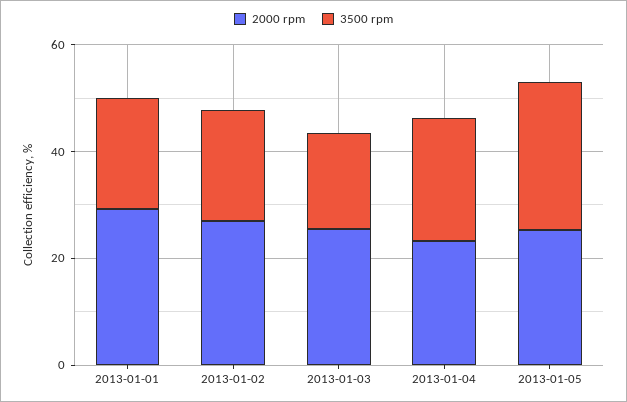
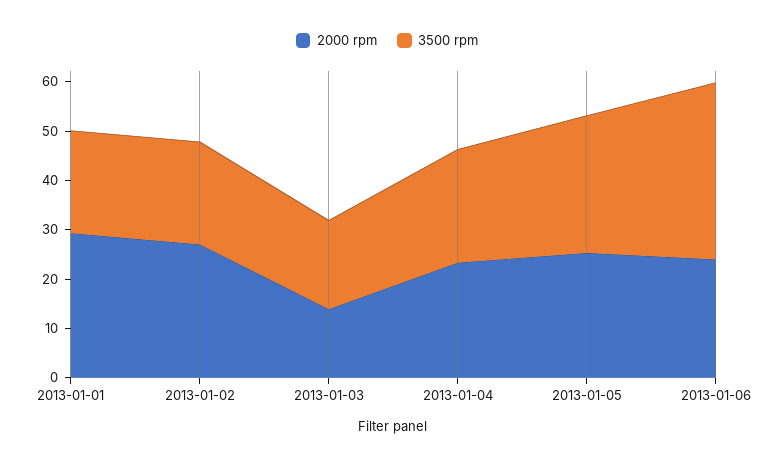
2000 rpm, 2013-01-03: 25 -> 14
2000 rpm, 2013-01-06: none -> 24
3500 rpm, 2013-01-06: none -> 36

